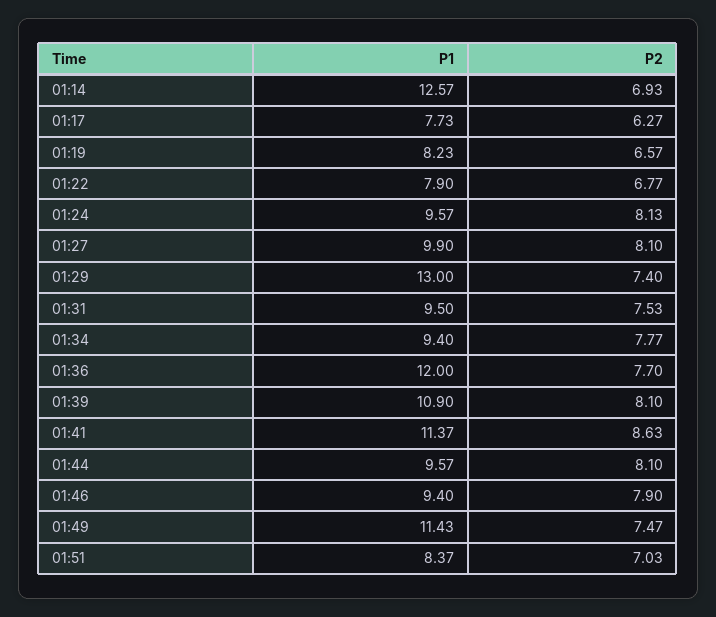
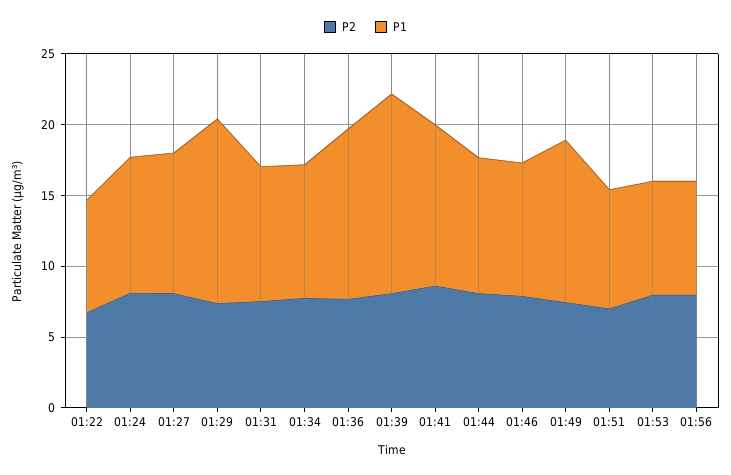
P1, 01:14: 12.57 -> none
P2, 01:14: 6.93 -> none
P1, 01:17: 7.73 -> none
P2, 01:17: 6.27 -> none
P1, 01:19: 8.23 -> none
P2, 01:19: 6.57 -> none
P1, 01:39: 10.9 -> 14
P2, 01:53: none -> 8
P1, 01:53: none -> 8
P2, 01:56: none -> 8
P1, 01:56: none -> 8

